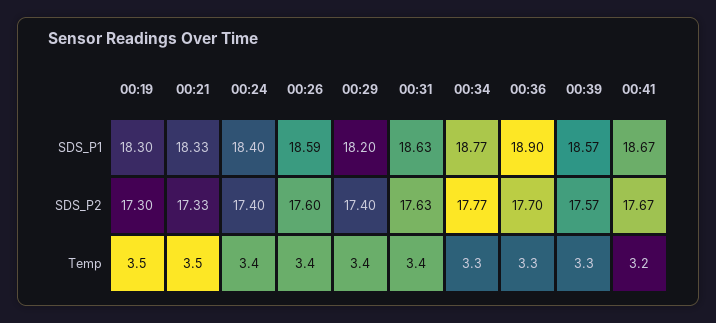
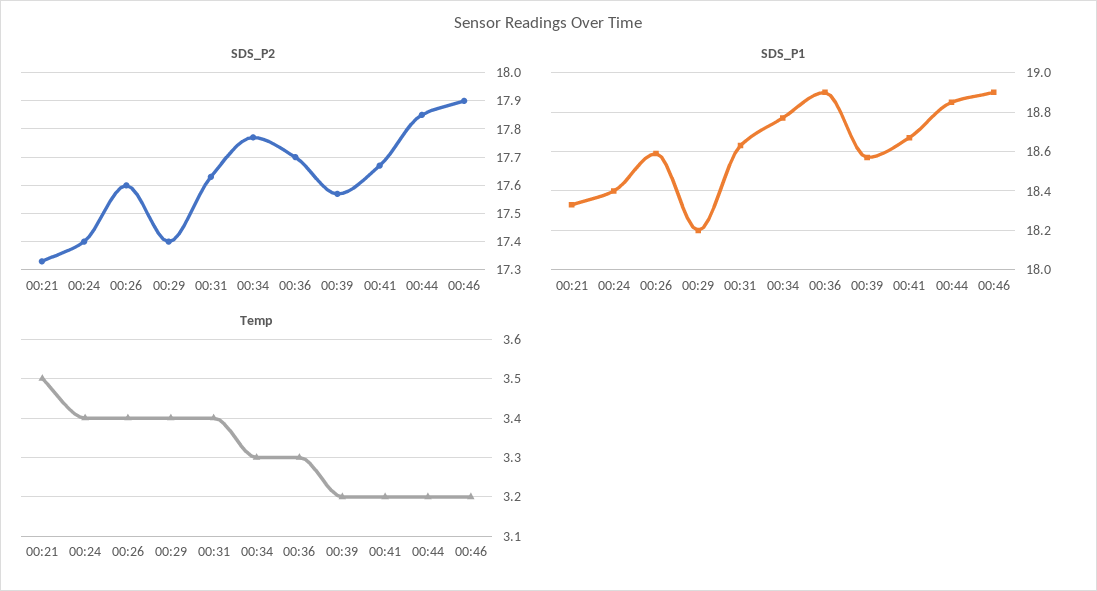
SDS_P1, 00:19: 18.3 -> none
SDS_P2, 00:19: 17.3 -> none
Temp, 00:19: 3.5 -> none
Temp, 00:39: 3.3 -> 3.2
SDS_P2, 00:44: none -> 17.85
SDS_P2, 00:46: none -> 17.9
SDS_P1, 00:44: none -> 18.85
SDS_P1, 00:46: none -> 18.9
Temp, 00:44: none -> 3.2
Temp, 00:46: none -> 3.2

